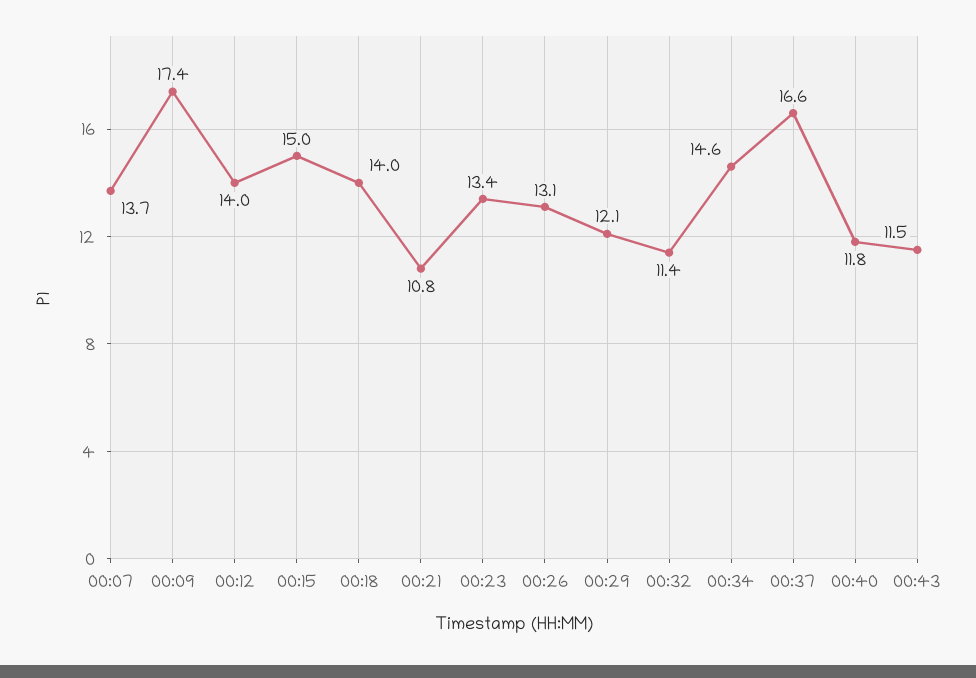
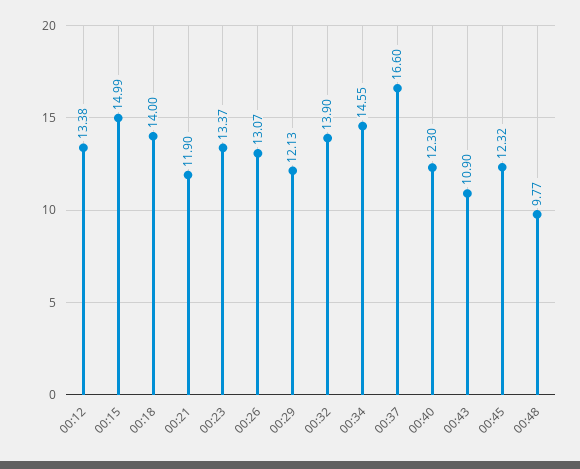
00:07: 13.7 -> none
00:09: 17.4 -> none
00:12: 14 -> 13.38
00:21: 10.8 -> 11.9
00:32: 11.4 -> 13.9
00:40: 11.8 -> 12.3
00:43: 11.5 -> 10.9
00:45: none -> 12.32
00:48: none -> 9.77

